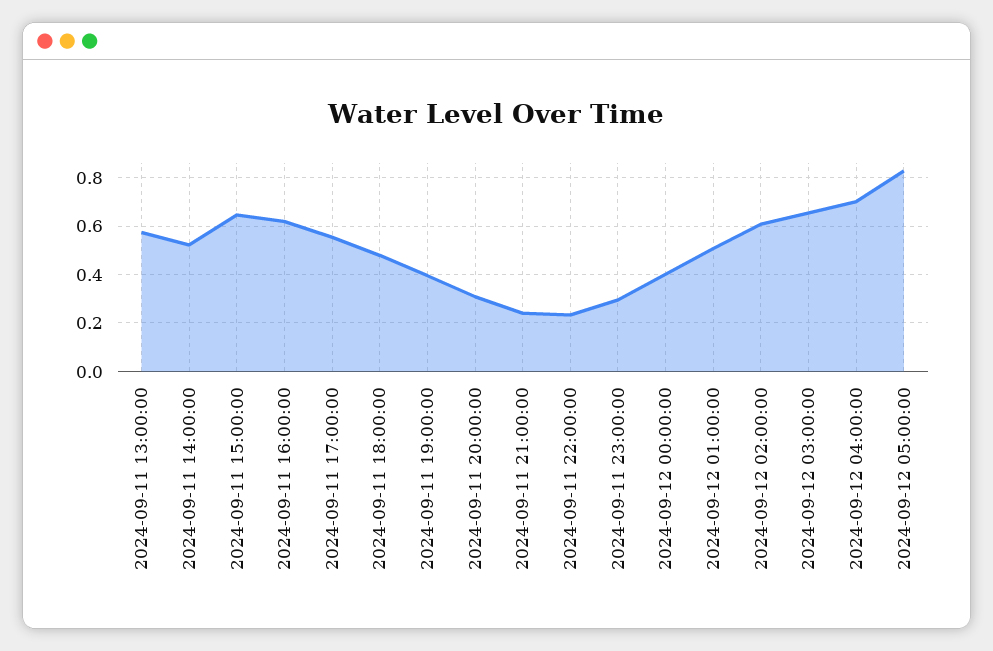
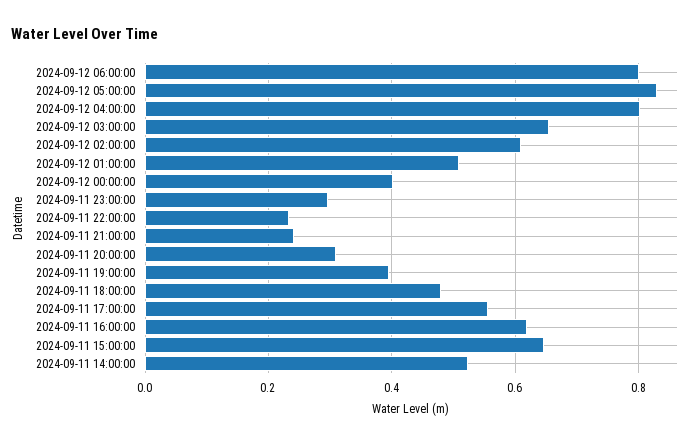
2024-09-11 13:00:00: 0.575 -> none
2024-09-12 04:00:00: 0.7 -> 0.8
2024-09-12 06:00:00: none -> 0.8

